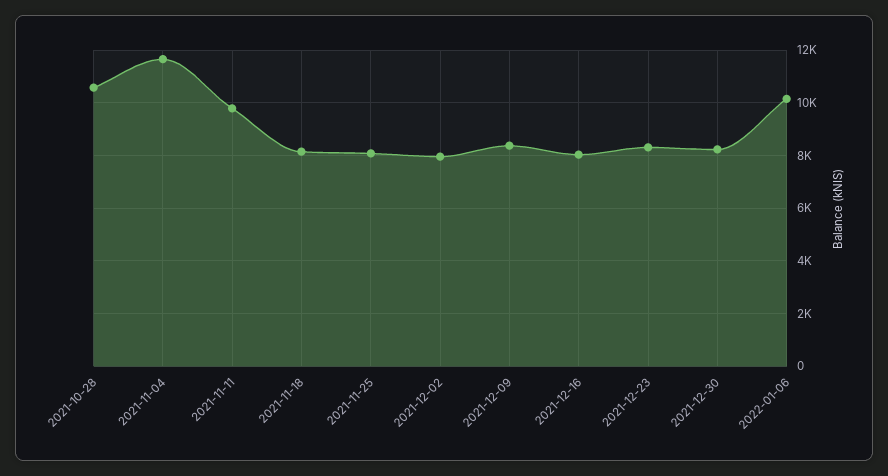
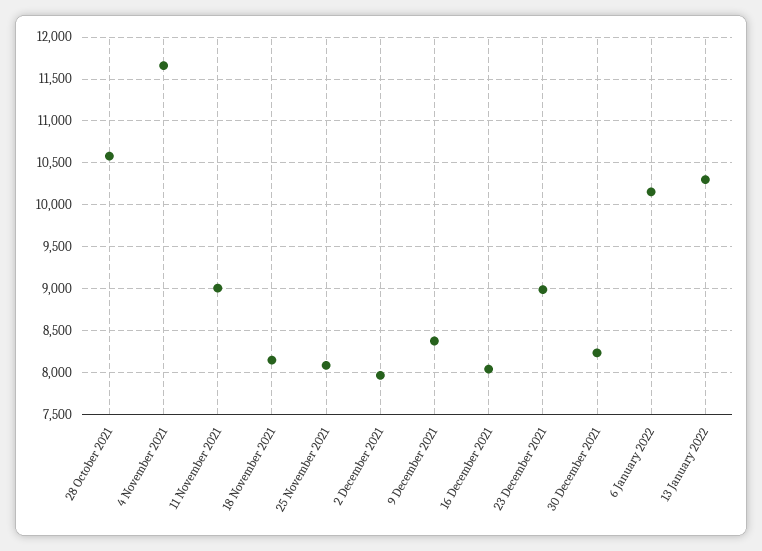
2021-11-11: 9750 -> 9000
2021-12-23: 8250 -> 9000
13 January 2022: none -> 10300

